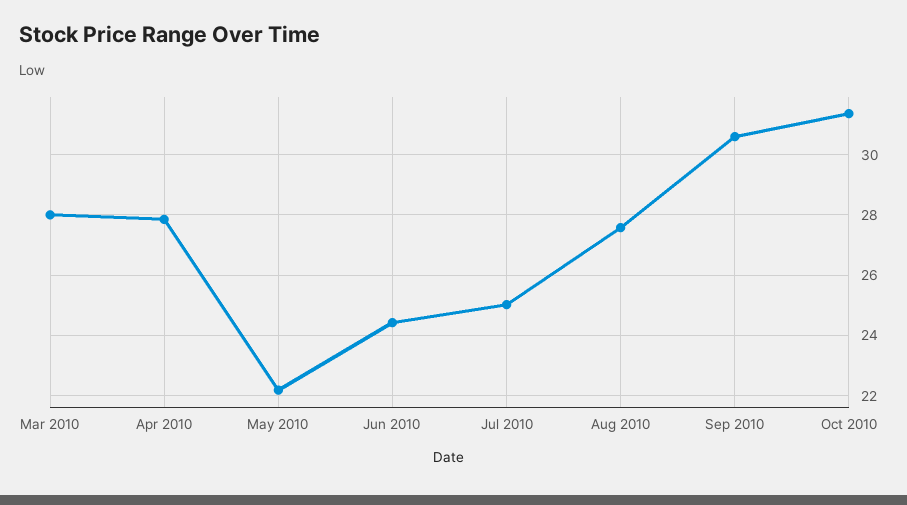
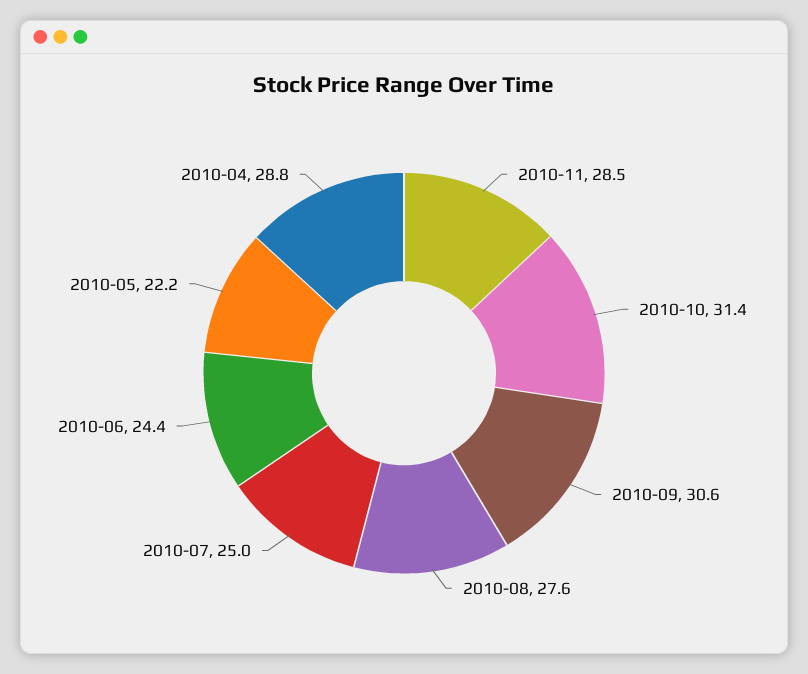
Mar 2010: 28 -> none
Apr 2010: 27.8 -> 28.8
2010-11: none -> 28.5

